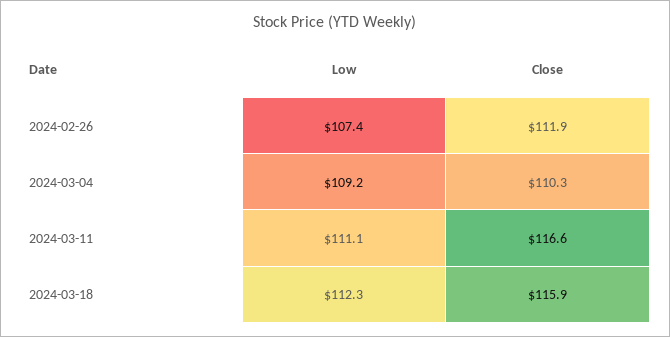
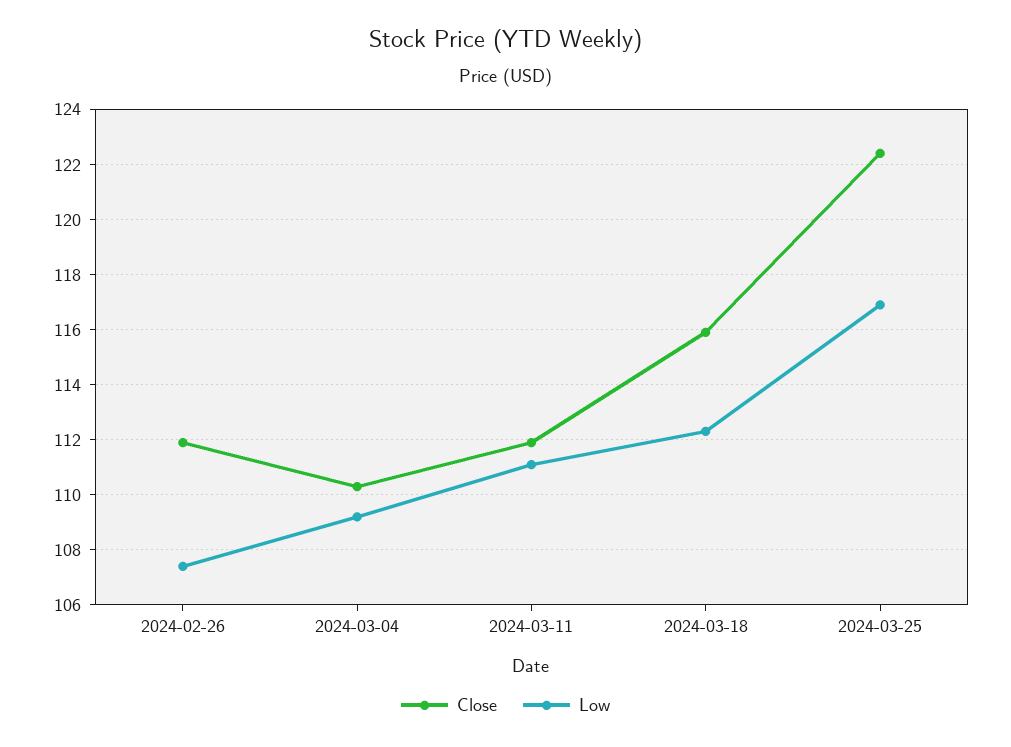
Close, 2024-03-11: 116.6 -> 112
Close, 2024-03-25: none -> 122.5
Low, 2024-03-25: none -> 117

